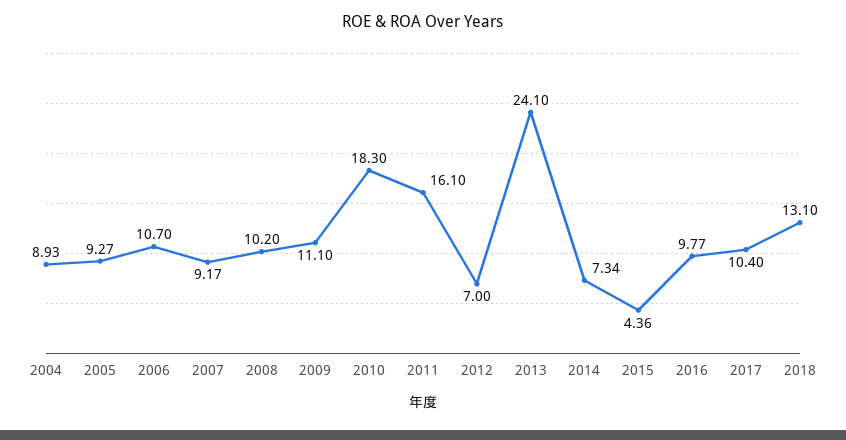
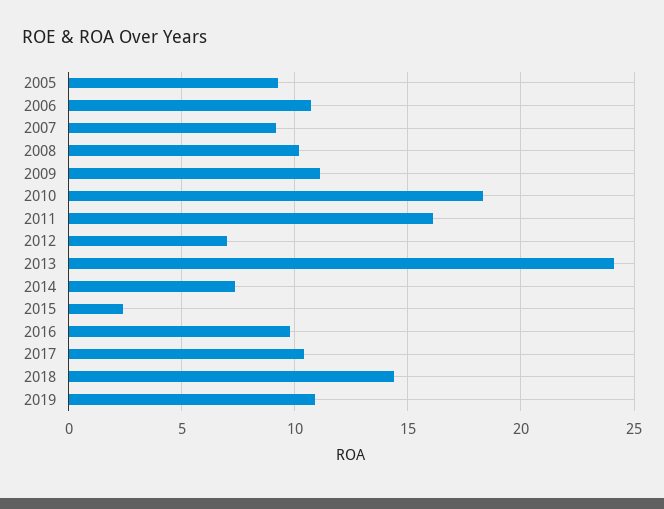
2004: 8.93 -> none
2015: 4.36 -> 2.5
2018: 13.1 -> 14.5
2019: none -> 11

